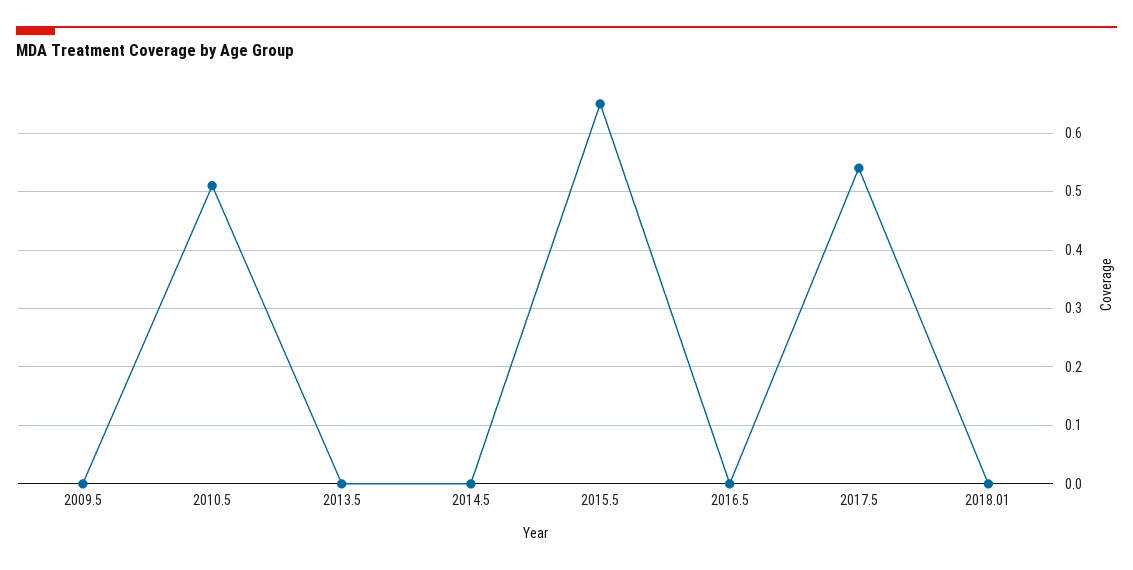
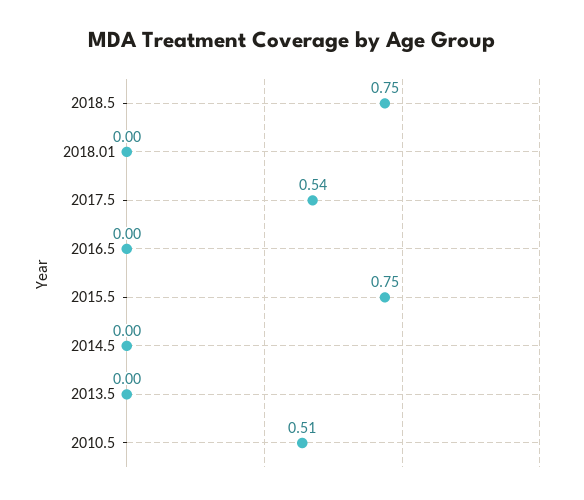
2009.5: 0 -> none
2015.5: 0.65 -> 0.75
2018.5: none -> 0.75

